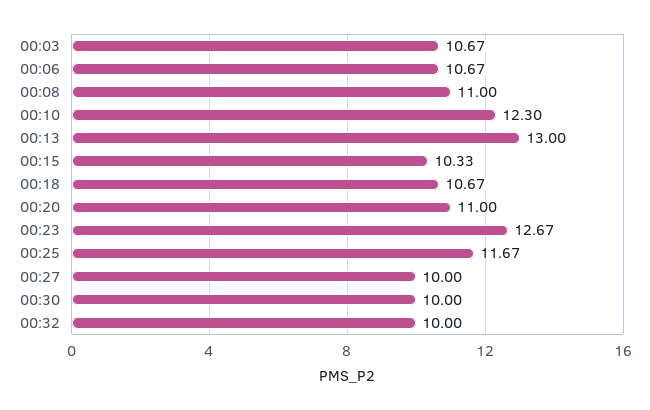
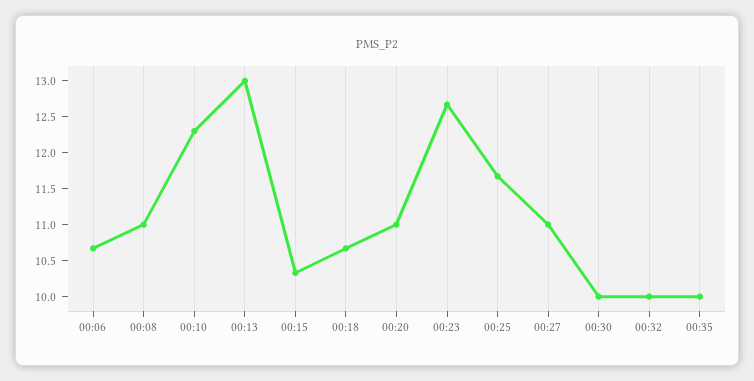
00:03: 10.67 -> none
00:27: 10 -> 11
00:35: none -> 10

